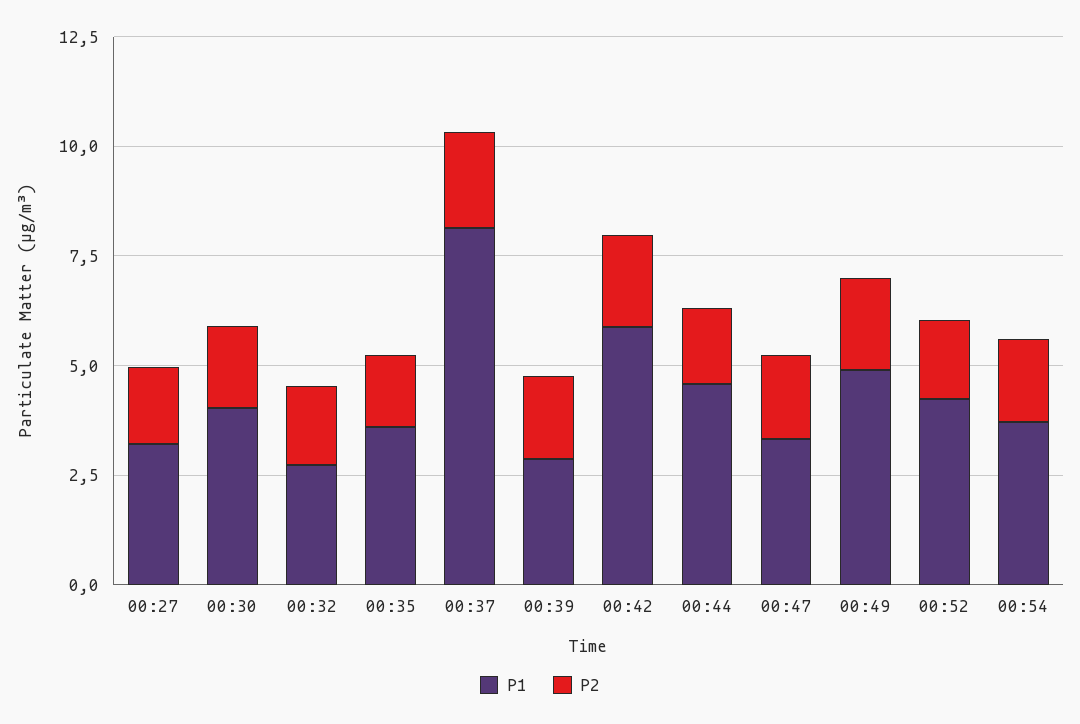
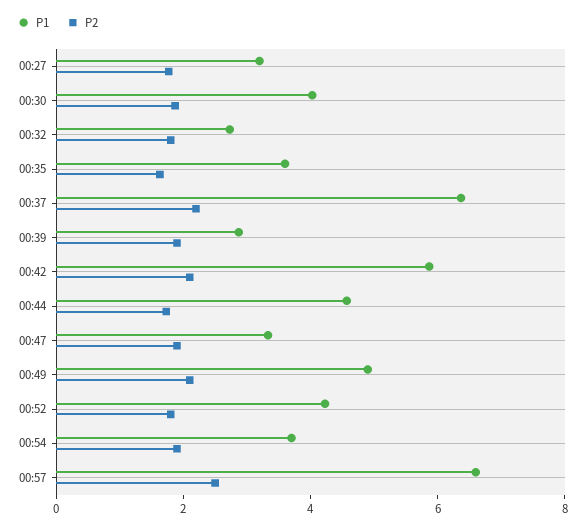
P1, 00:37: 8 -> 6.5
P1, 00:57: none -> 6.5
P2, 00:57: none -> 2.5

